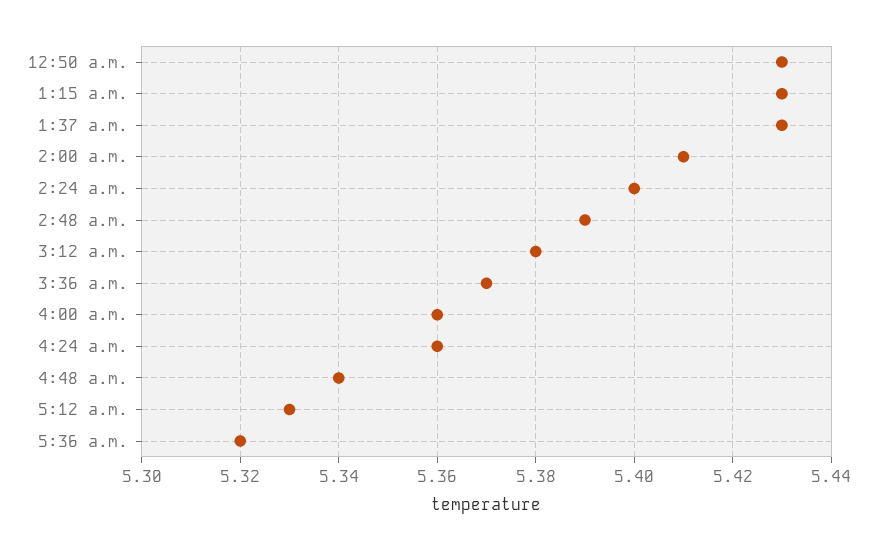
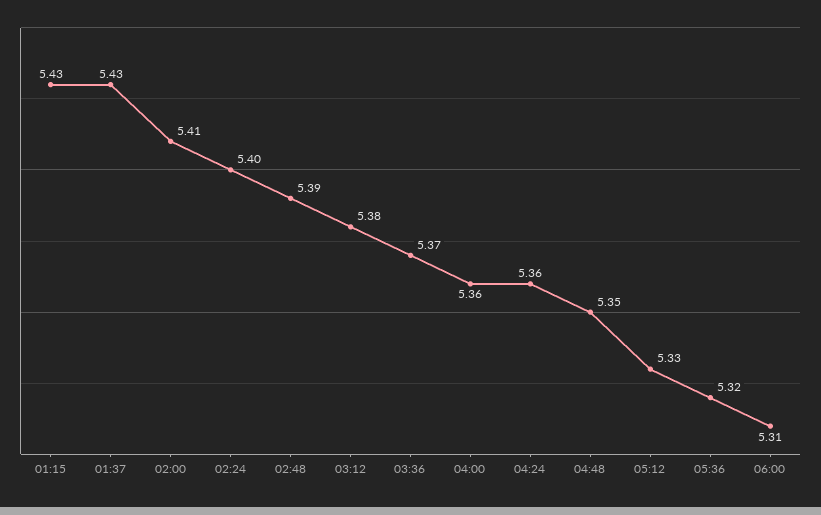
12:50 a.m.: 5.43 -> none
4:48 a.m.: 5.34 -> 5.35
06:00: none -> 5.31

